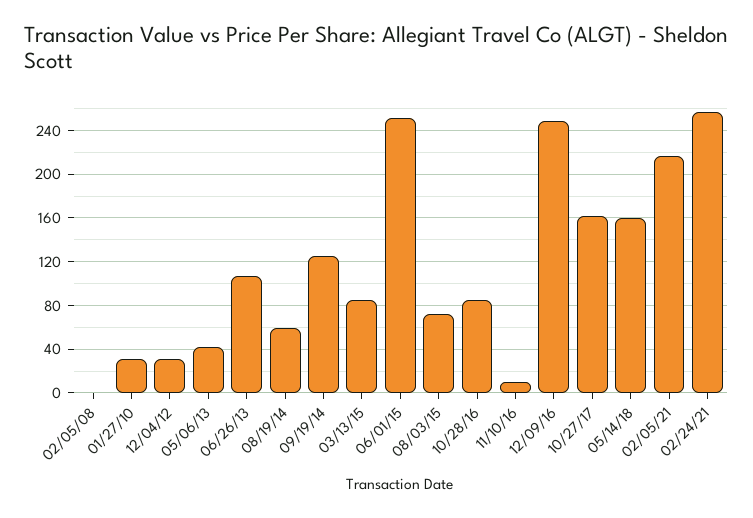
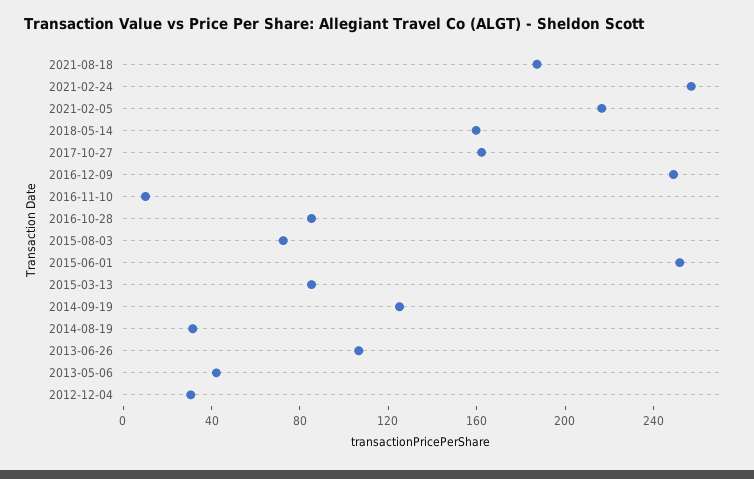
02/05/08: 0 -> none
01/27/10: 30 -> none
08/19/14: 60 -> 30
2021-08-18: none -> 190

